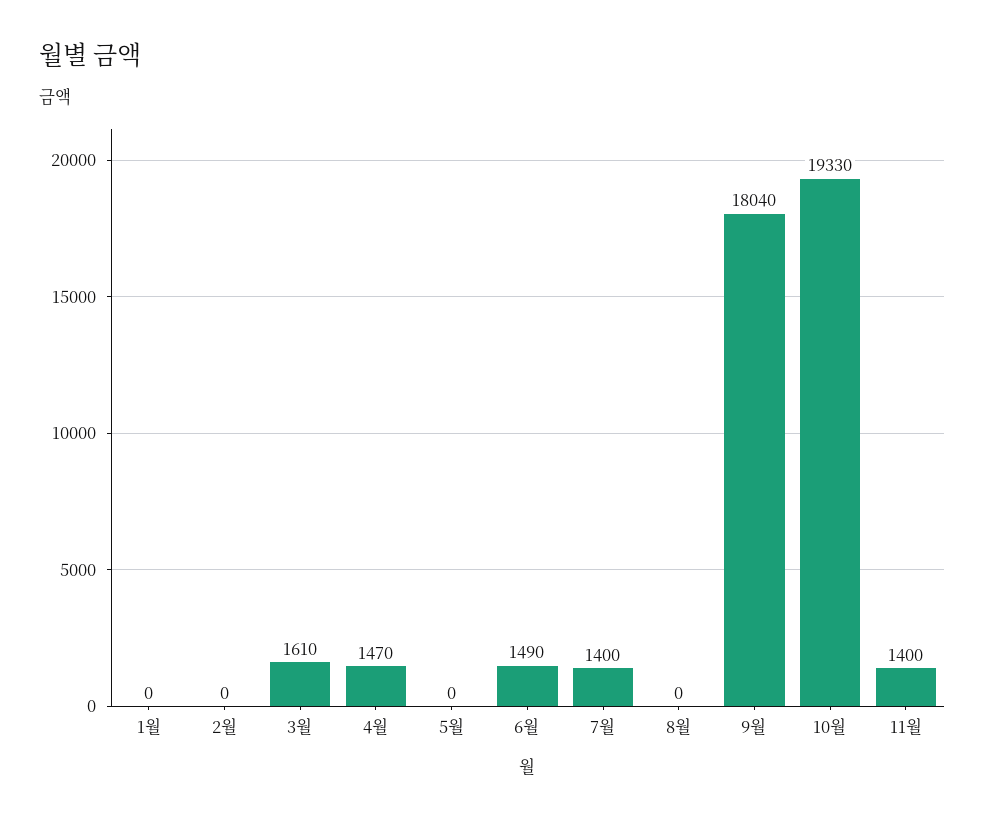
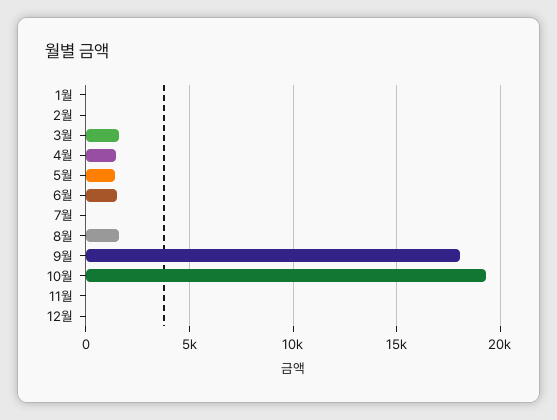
5월: 0 -> 1500
7월: 1400 -> 0
8월: 0 -> 1500
11월: 1400 -> 0
12월: none -> 0

